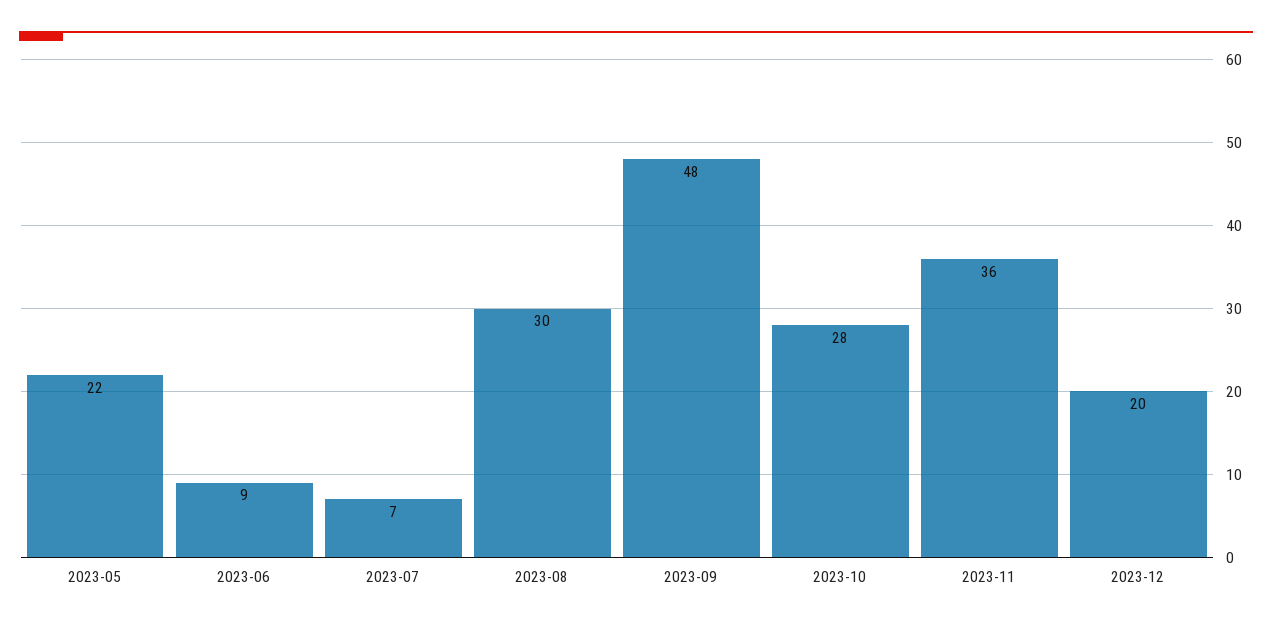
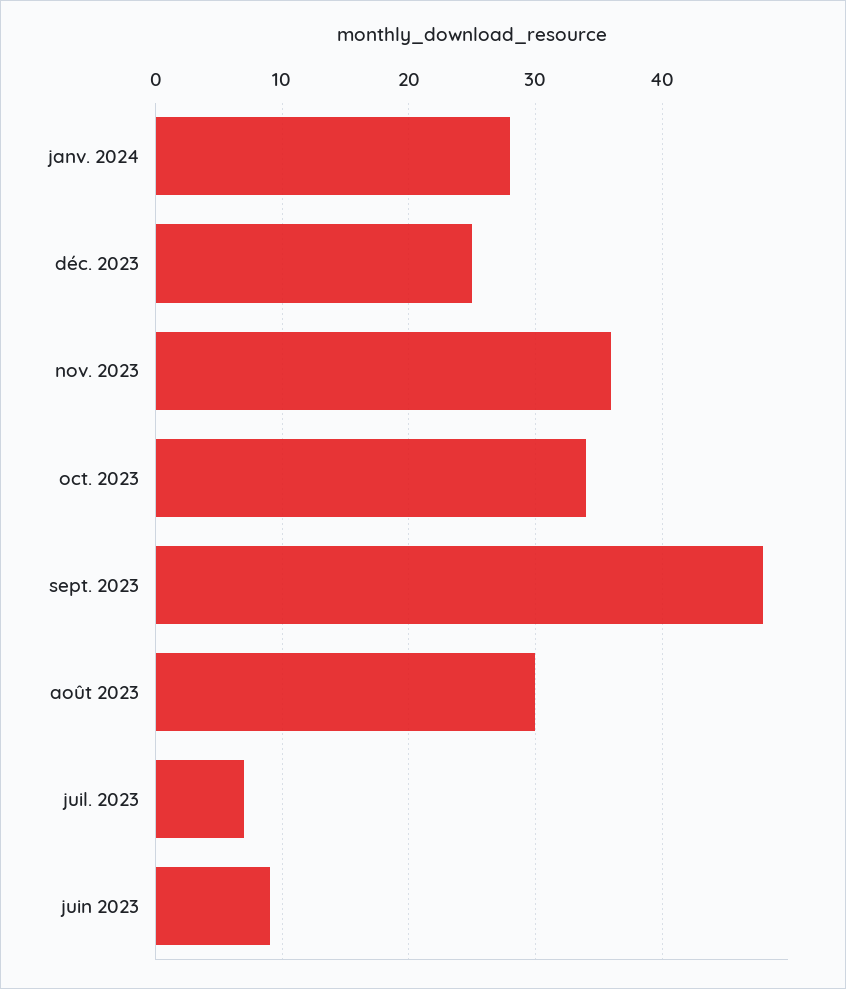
2023-05: 22 -> none
2023-10: 28 -> 34
2023-12: 20 -> 25
janv. 2024: none -> 28

